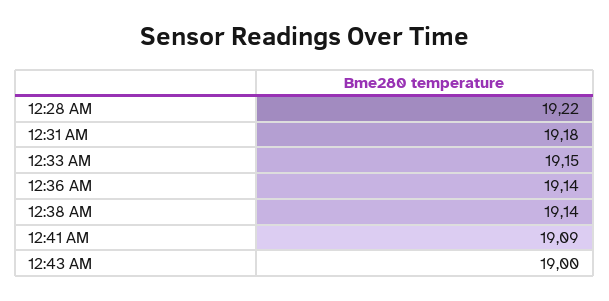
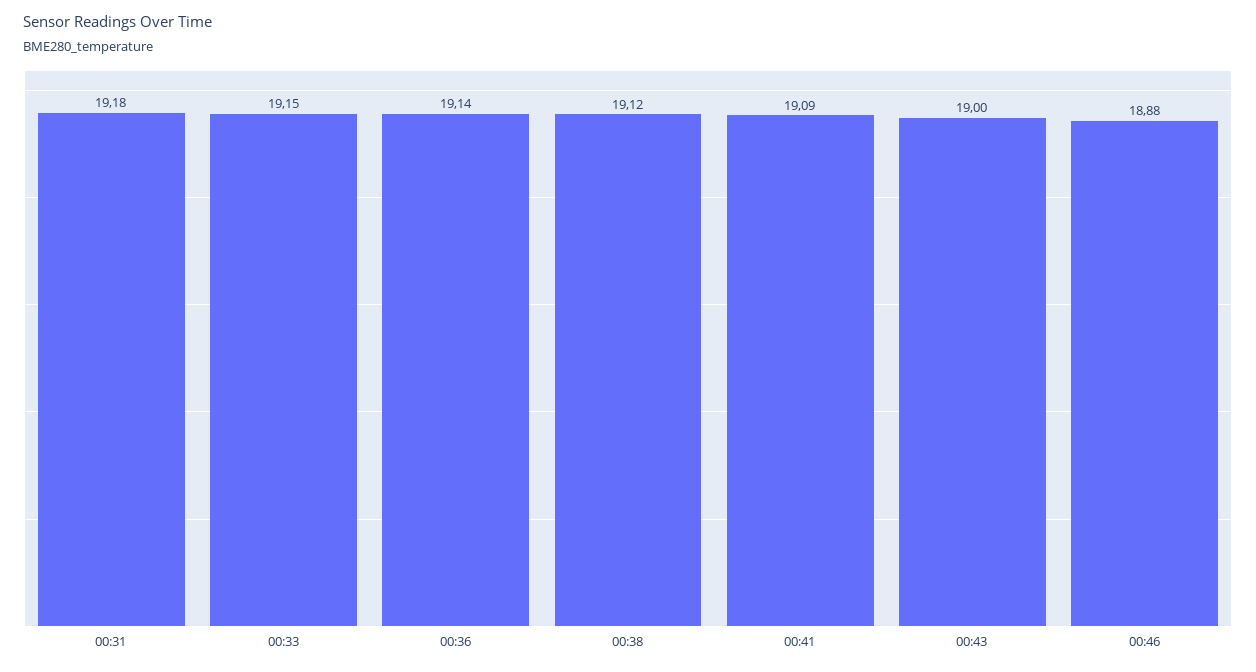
12:28 AM: 19.22 -> none
12:38 AM: 19.14 -> 19.12
00:46: none -> 18.88

